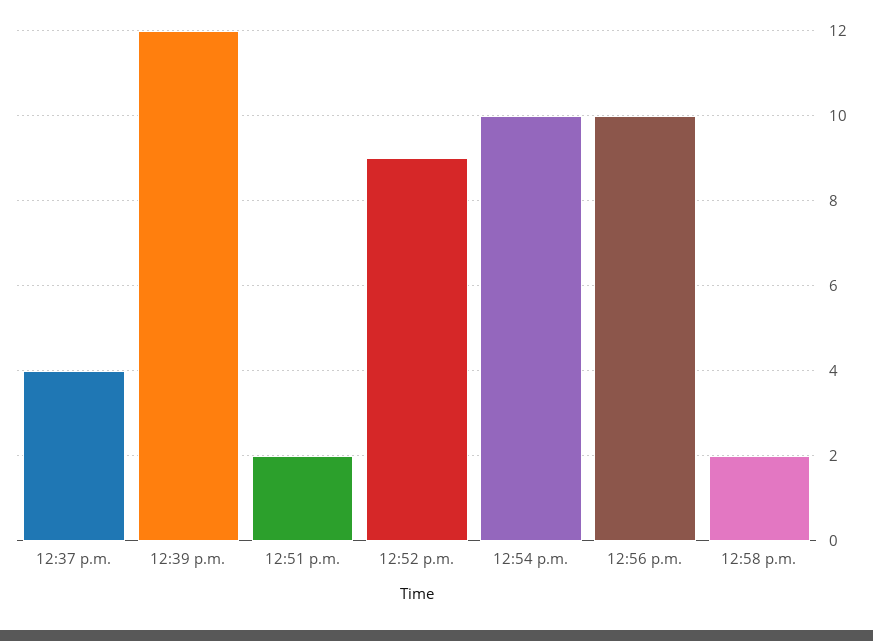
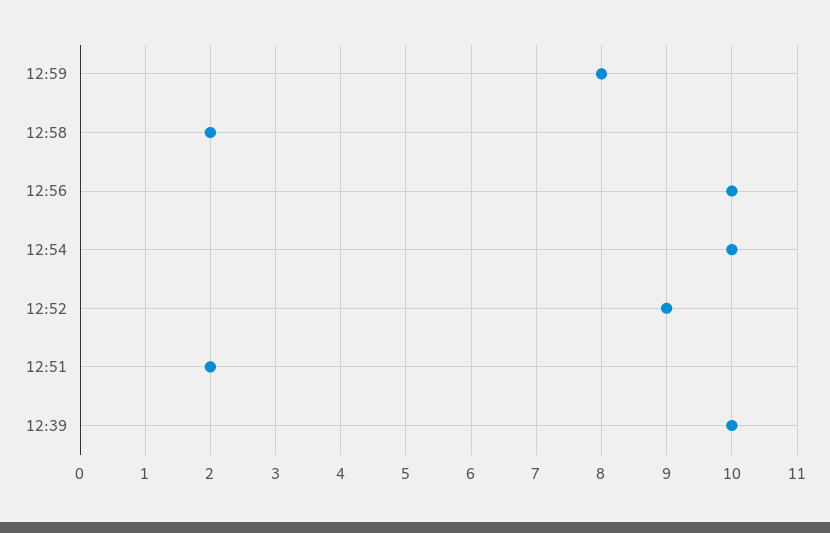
12:37 p.m.: 4 -> none
12:39 p.m.: 12 -> 10
12:59: none -> 8

